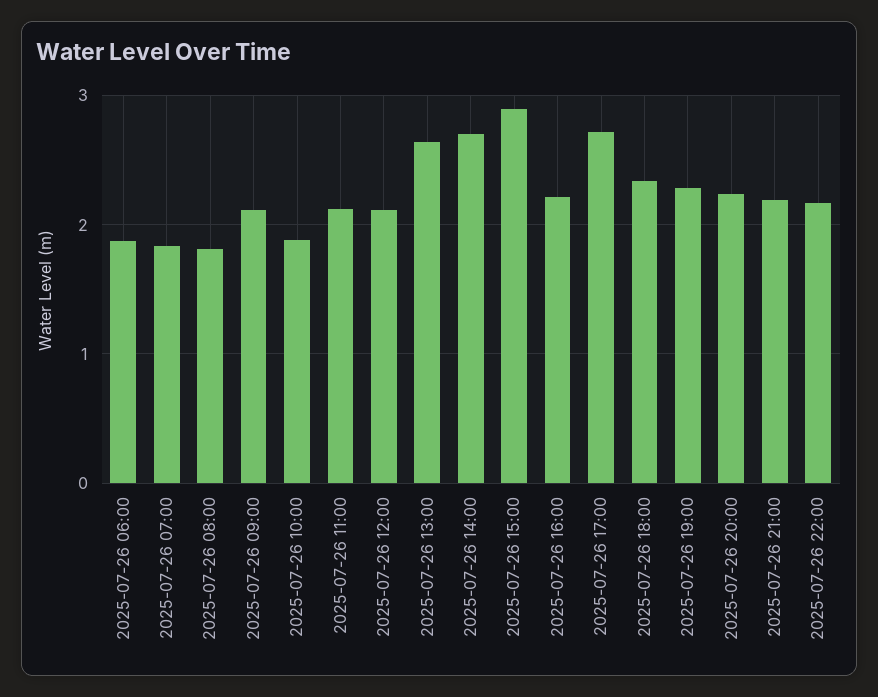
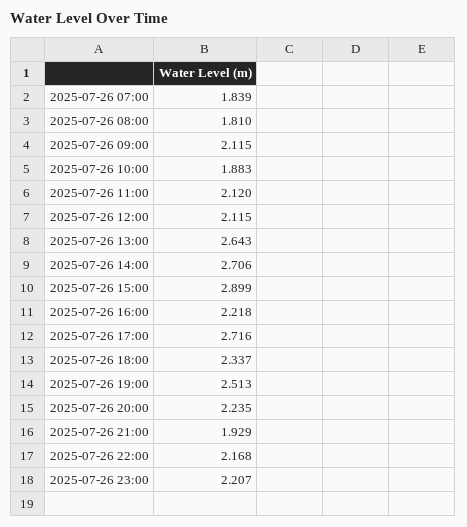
2025-07-26 06:00: 1.9 -> none
2025-07-26 19:00: 2.3 -> 2.513
2025-07-26 21:00: 2.2 -> 1.929
2025-07-26 23:00: none -> 2.207

